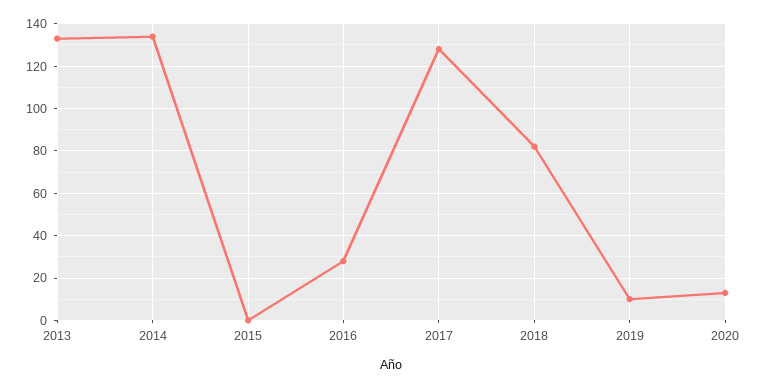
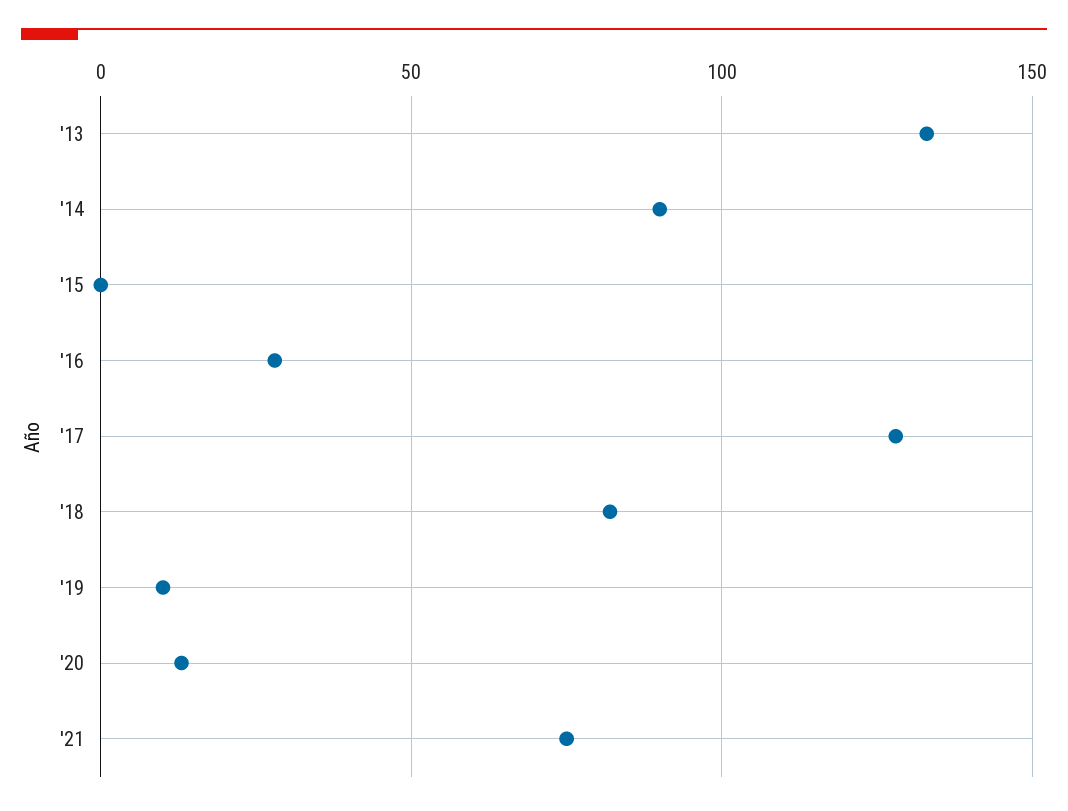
2014: 135 -> 90
'21: none -> 75

